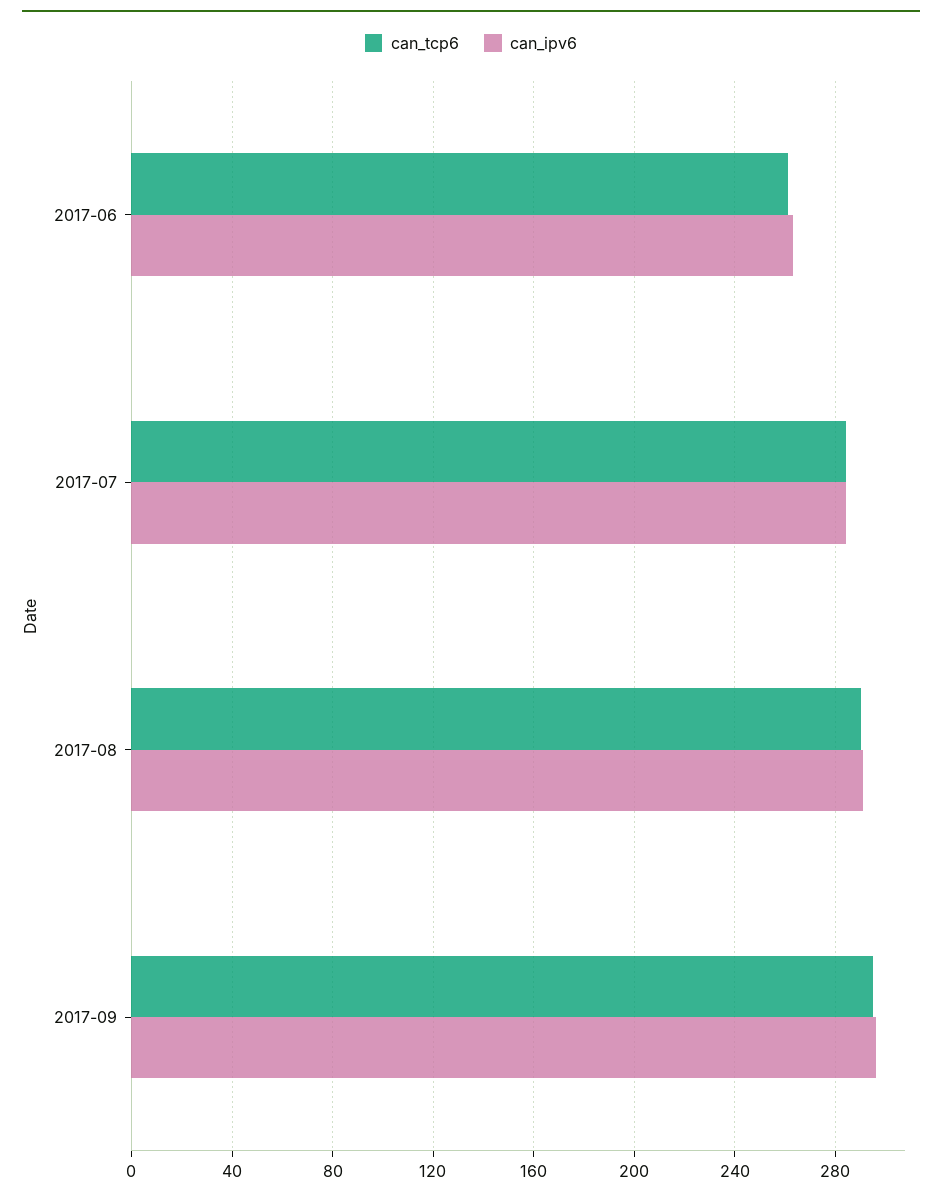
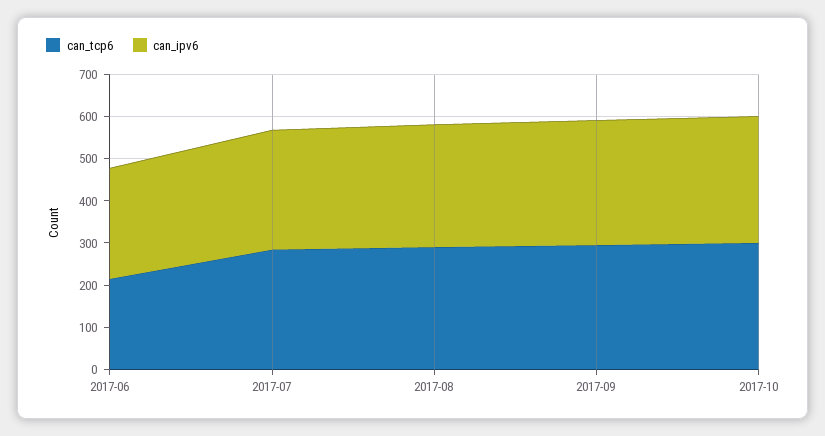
can_tcp6, 2017-06: 260 -> 220
can_tcp6, 2017-10: none -> 300
can_ipv6, 2017-10: none -> 300

